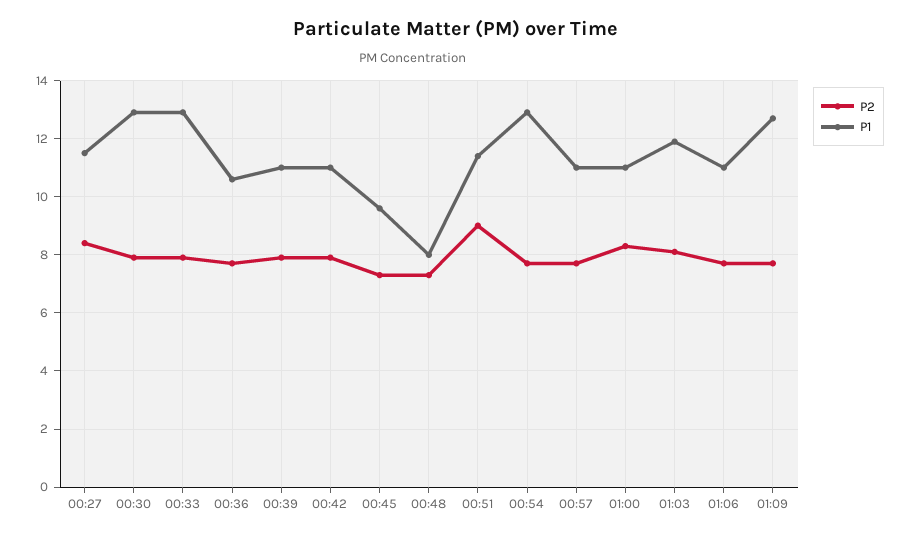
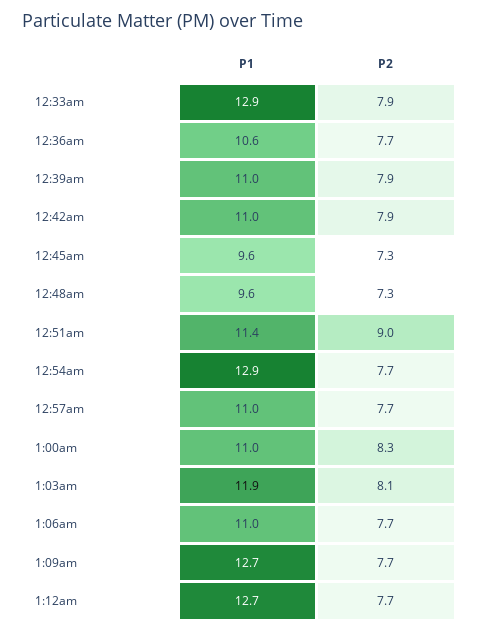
P2, 00:27: 8.5 -> none
P1, 00:27: 11.5 -> none
P2, 00:30: 8 -> none
P1, 00:30: 13 -> none
P1, 00:48: 8 -> 9.6
P1, 1:12am: none -> 12.7
P2, 1:12am: none -> 7.7

